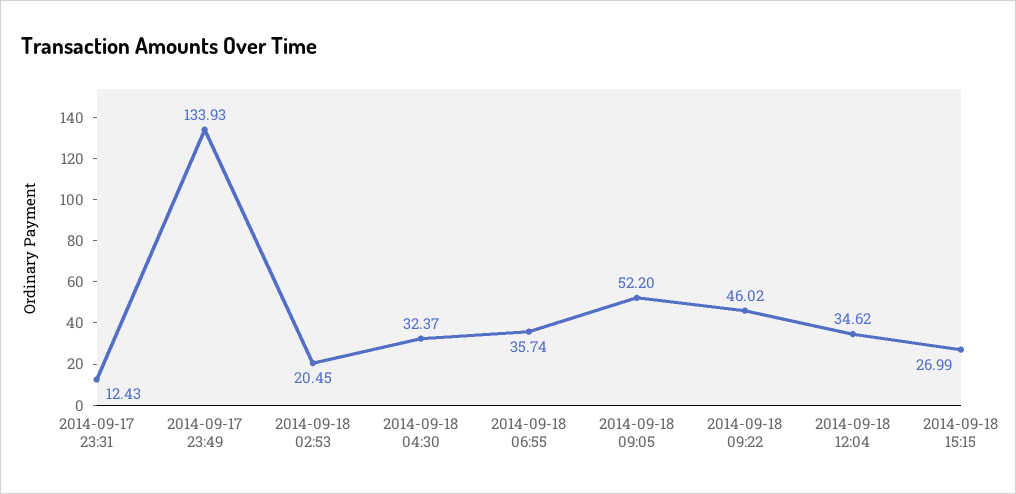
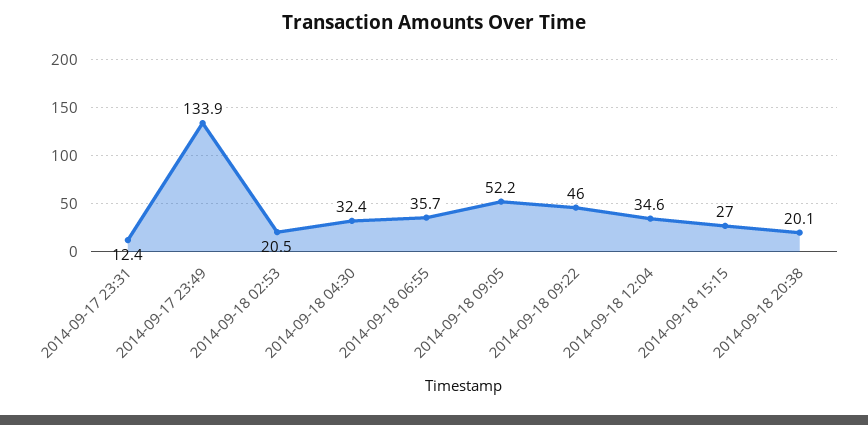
2014-09-18 20:38: none -> 20.1

